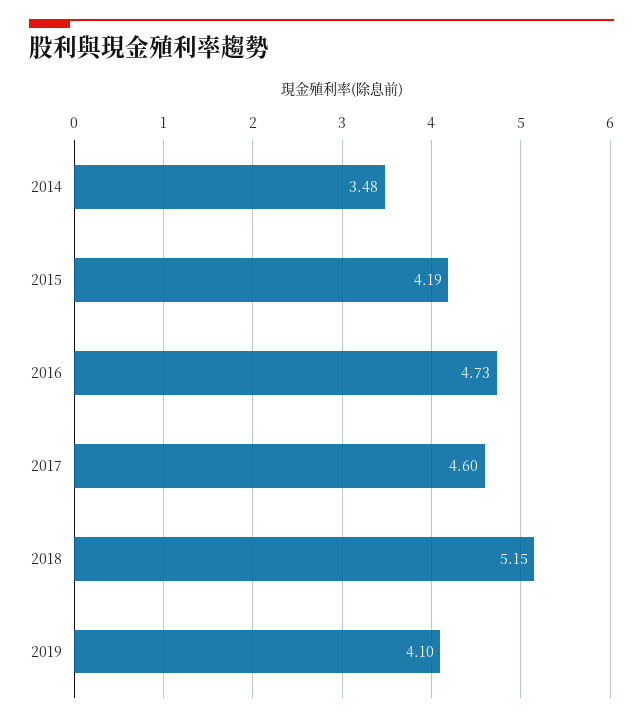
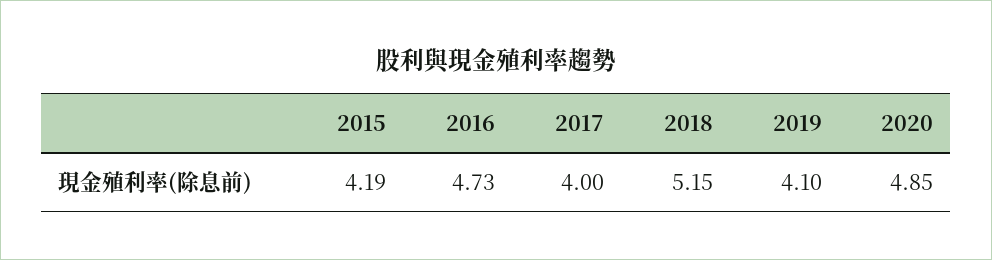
2014: 3.48 -> none
2017: 4.6 -> 4
2020: none -> 4.85

